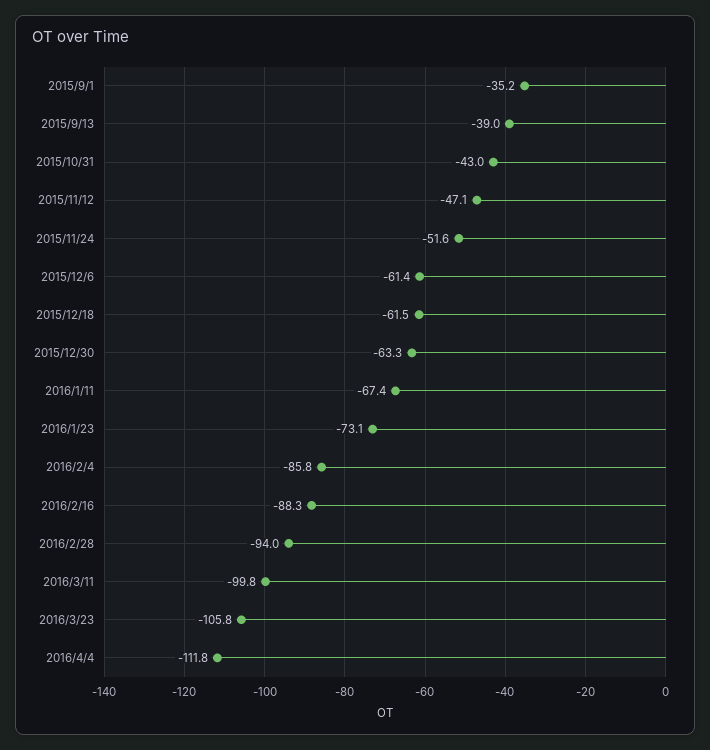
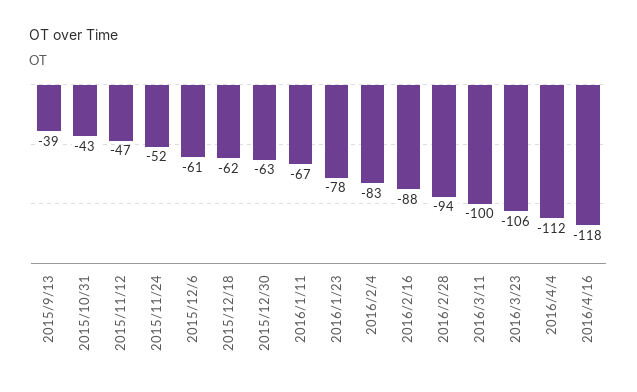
2015/9/1: -35.2 -> none
2016/1/23: -73.1 -> -78
2016/2/4: -85.8 -> -83
2016/4/16: none -> -118

